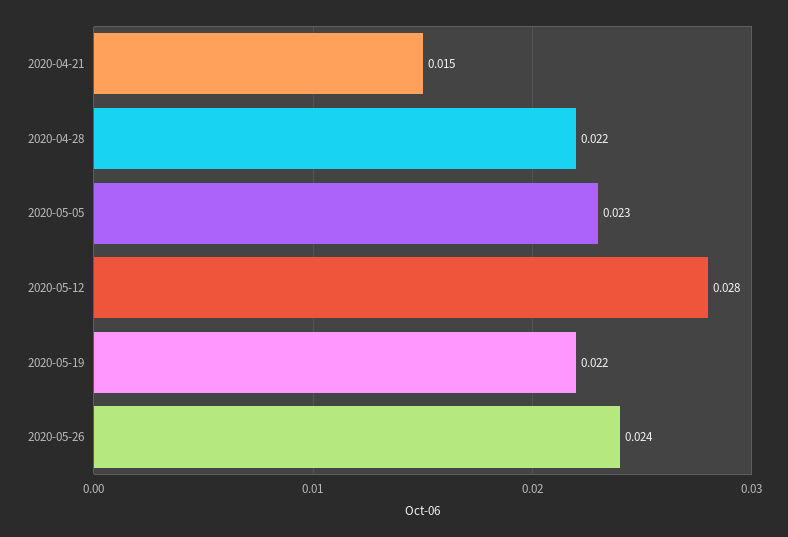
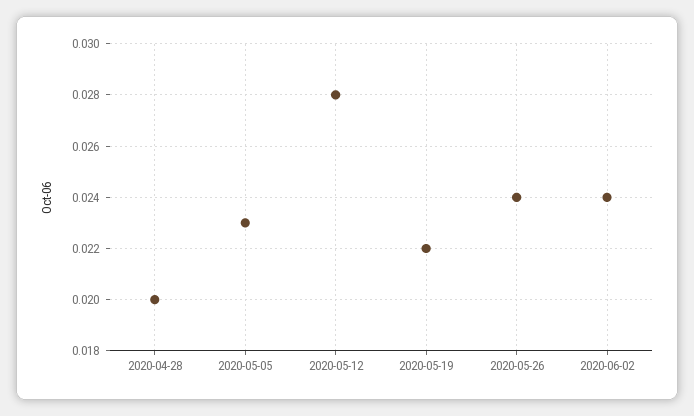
2020-04-21: 0.015 -> none
2020-04-28: 0.022 -> 0.02
2020-06-02: none -> 0.024

